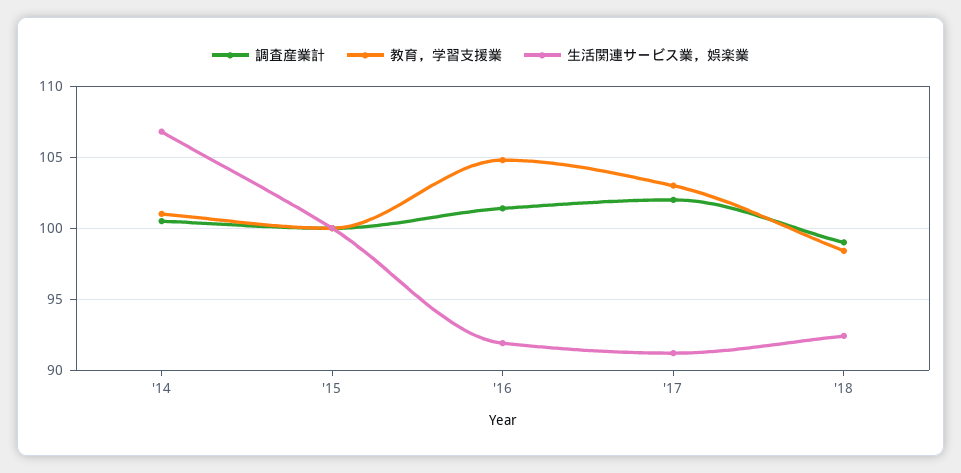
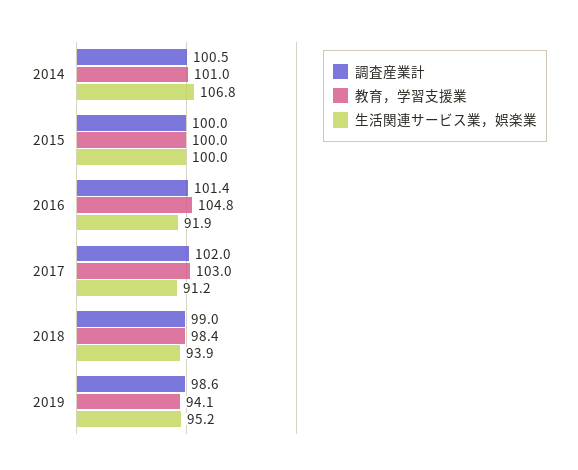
生活関連サービス業，娯楽業, '18: 92.5 -> 93.9
調査産業計, 2019: none -> 98.6
教育，学習支援業, 2019: none -> 94.1
生活関連サービス業，娯楽業, 2019: none -> 95.2

